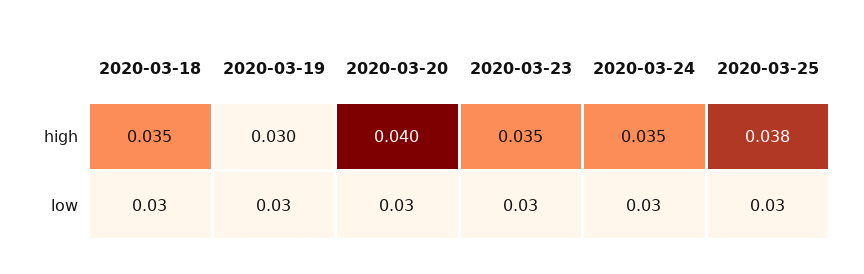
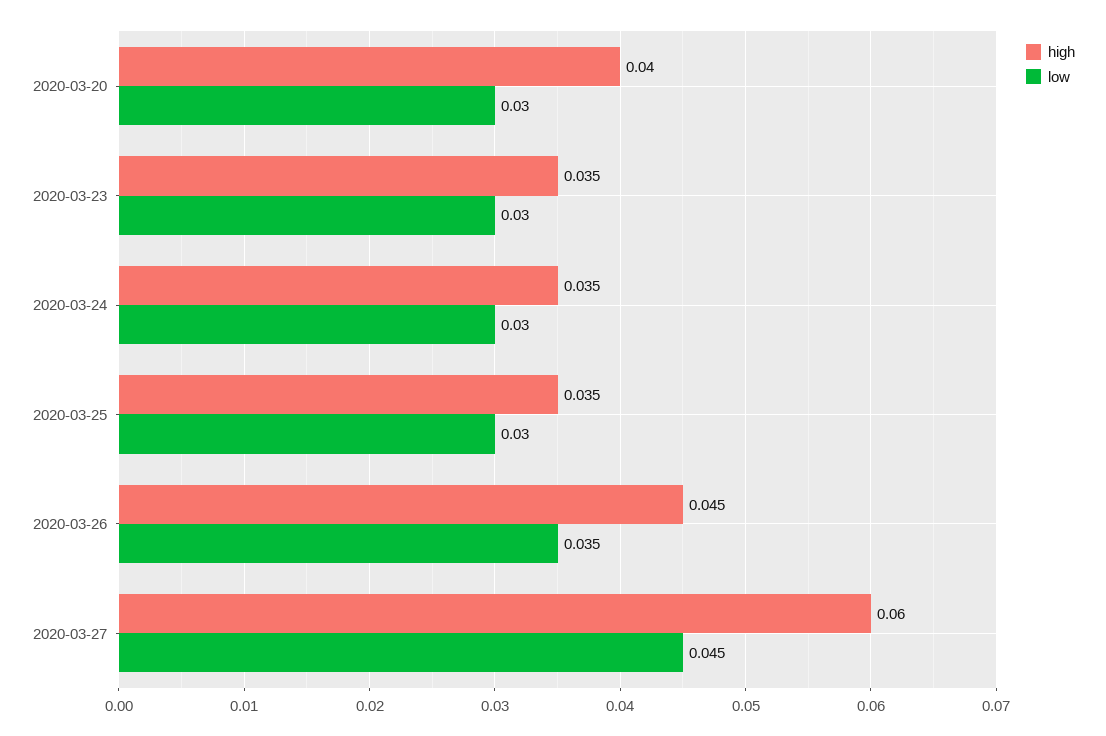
high, 2020-03-18: 0.035 -> none
high, 2020-03-19: 0.03 -> none
high, 2020-03-25: 0.038 -> 0.035
low, 2020-03-18: 0.03 -> none
low, 2020-03-19: 0.03 -> none
high, 2020-03-26: none -> 0.045
low, 2020-03-26: none -> 0.035
high, 2020-03-27: none -> 0.06
low, 2020-03-27: none -> 0.045

